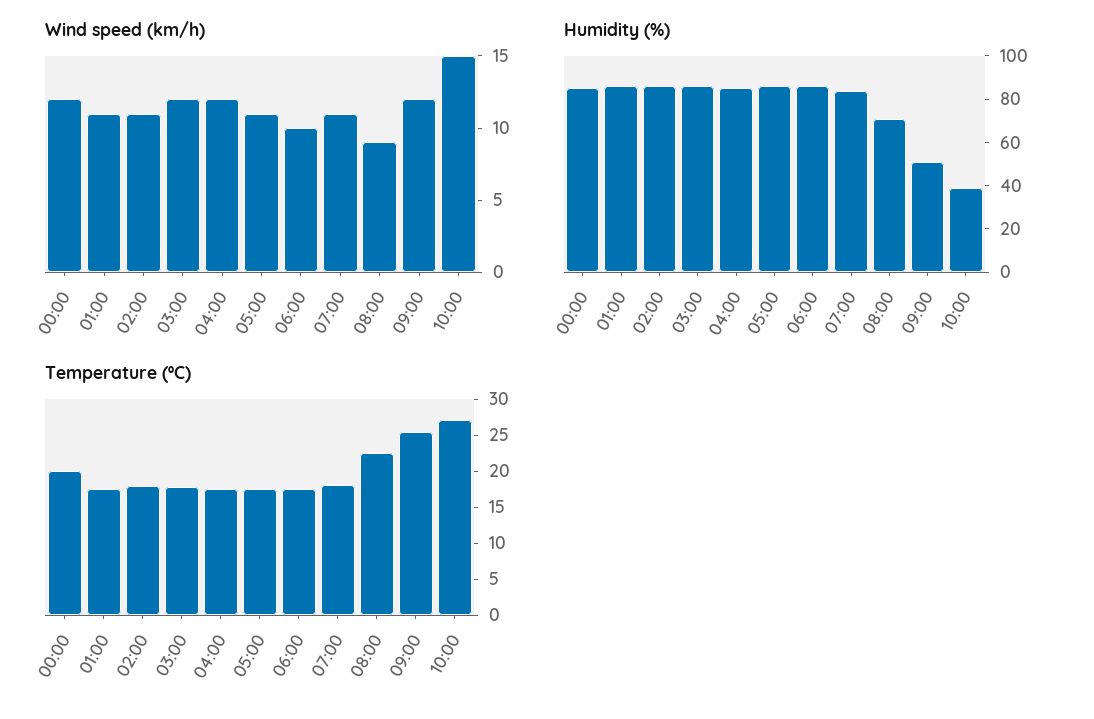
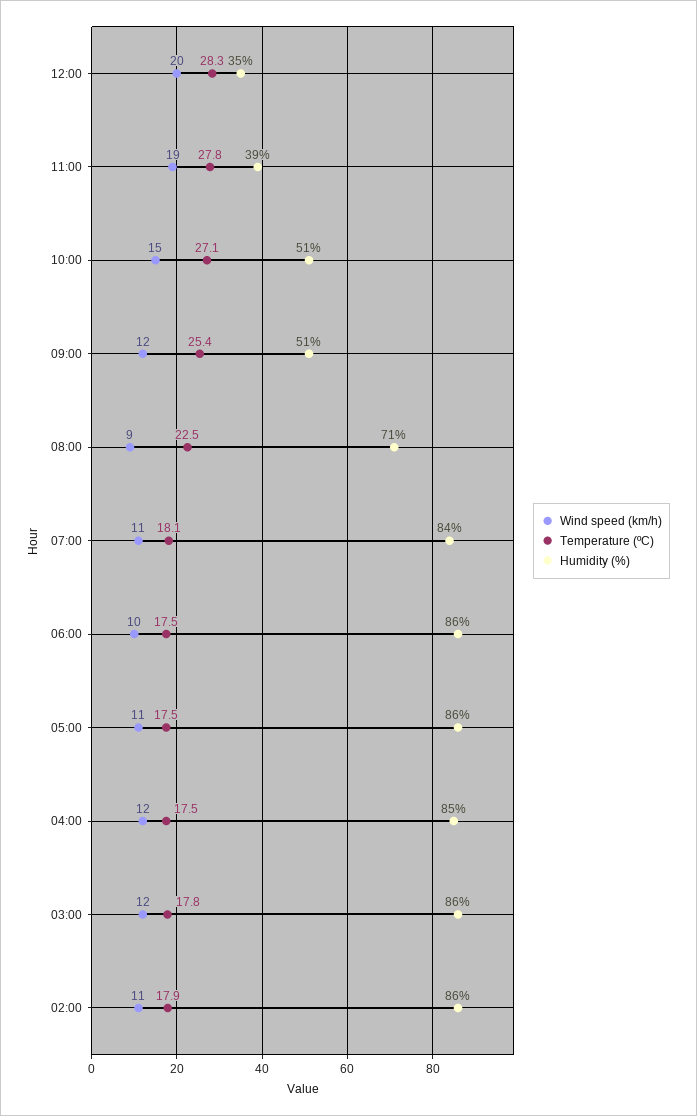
Wind speed (km/h), 00:00: 12 -> none
Wind speed (km/h), 01:00: 11 -> none
Humidity (%), 00:00: 85 -> none
Humidity (%), 01:00: 85 -> none
Humidity (%), 10:00: 40 -> 51
Temperature (ºC), 00:00: 20 -> none
Temperature (ºC), 01:00: 17.5 -> none
Wind speed (km/h), 12:00: none -> 20
Temperature (ºC), 12:00: none -> 28.3
Humidity (%), 12:00: none -> 35
Wind speed (km/h), 11:00: none -> 19
Temperature (ºC), 11:00: none -> 27.8
Humidity (%), 11:00: none -> 39

